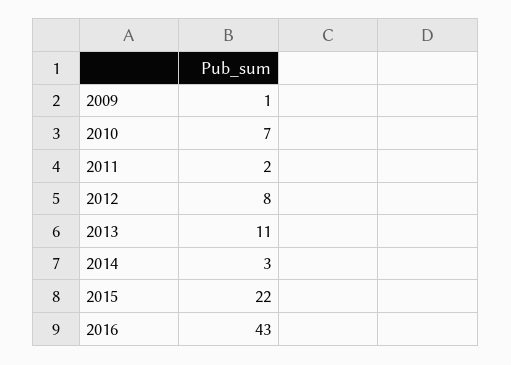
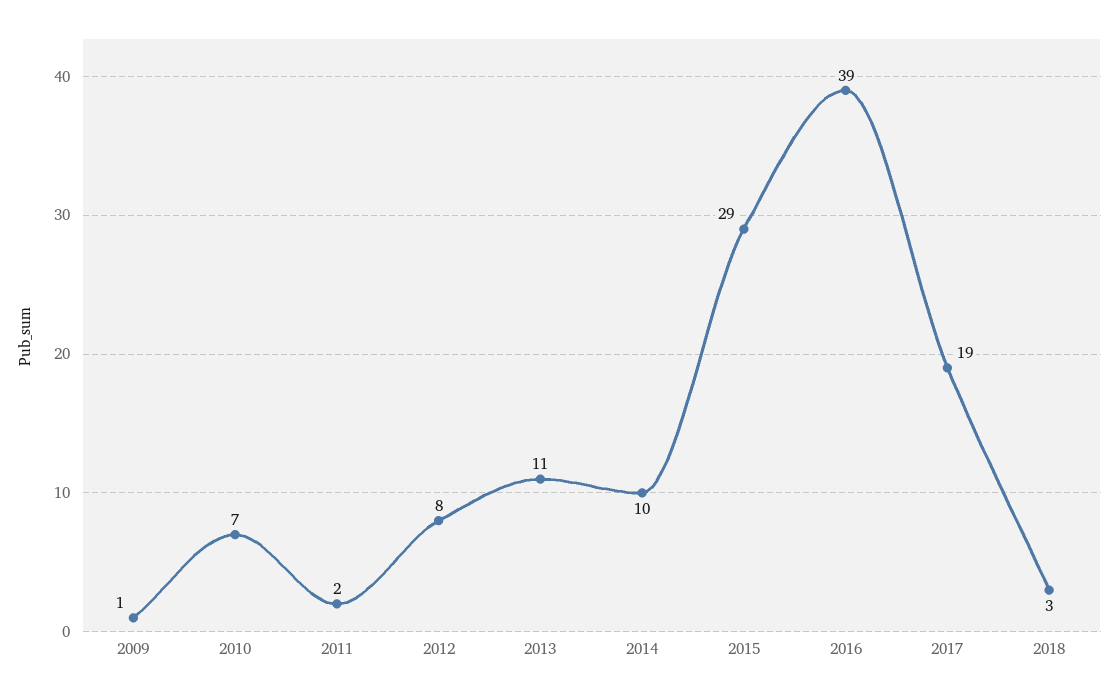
2014: 3 -> 10
2015: 22 -> 29
2016: 43 -> 39
2017: none -> 19
2018: none -> 3

